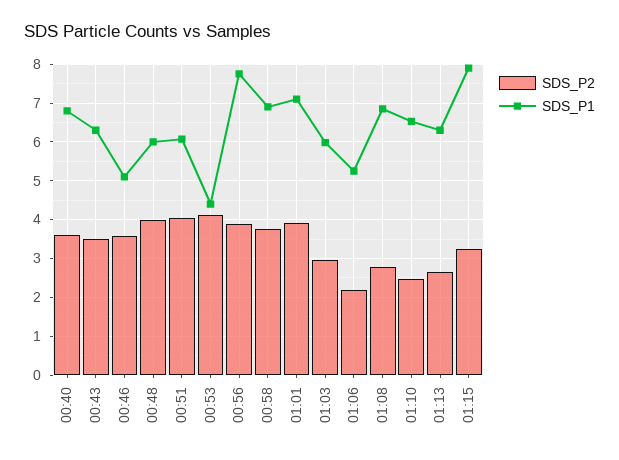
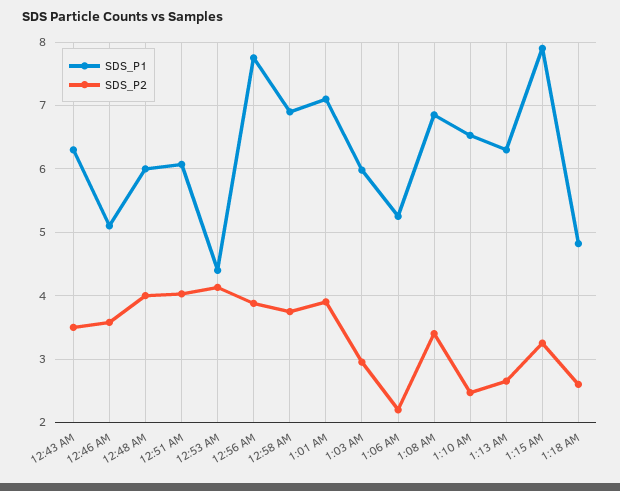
SDS_P2, 00:40: 3.6 -> none
SDS_P1, 00:40: 6.8 -> none
SDS_P2, 01:08: 2.8 -> 3.4
SDS_P1, 1:18 AM: none -> 4.8
SDS_P2, 1:18 AM: none -> 2.6

